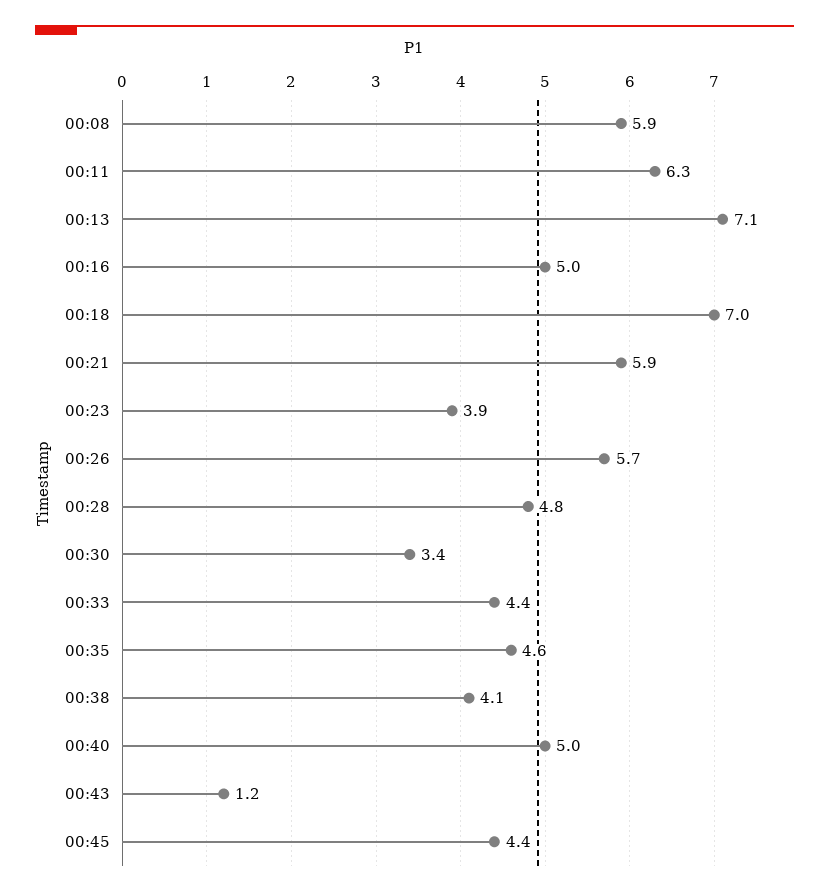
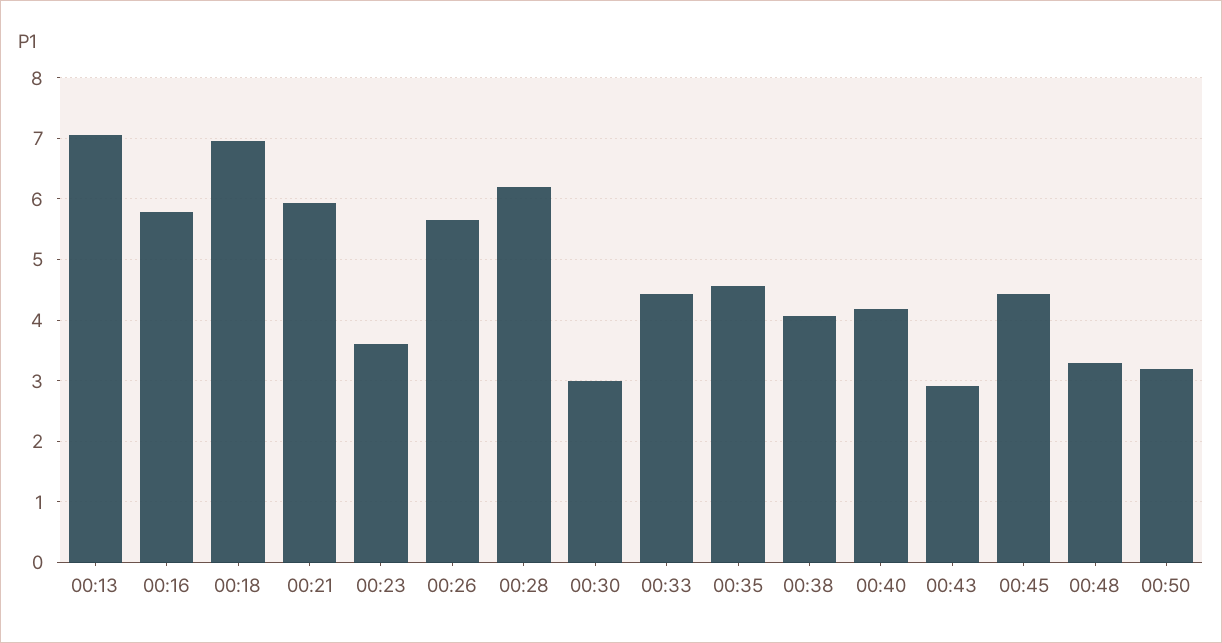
00:08: 5.9 -> none
00:11: 6.3 -> none
00:16: 5 -> 5.8
00:23: 3.9 -> 3.6
00:28: 4.8 -> 6.2
00:30: 3.4 -> 3
00:40: 5 -> 4.2
00:43: 1.2 -> 2.9
00:48: none -> 3.3
00:50: none -> 3.2

